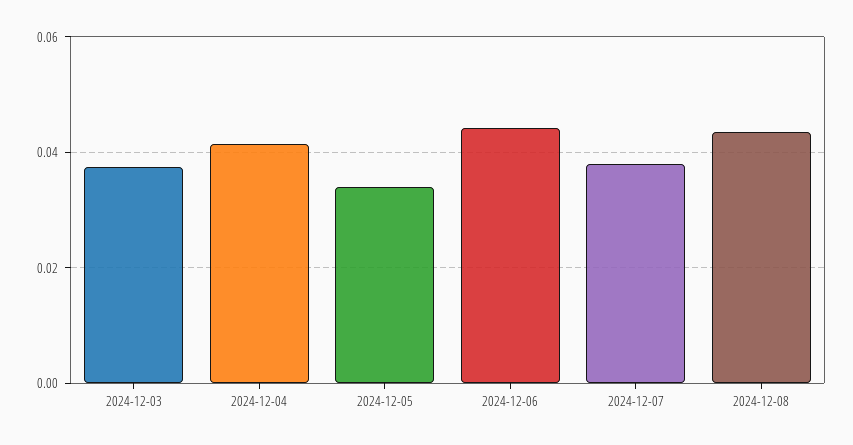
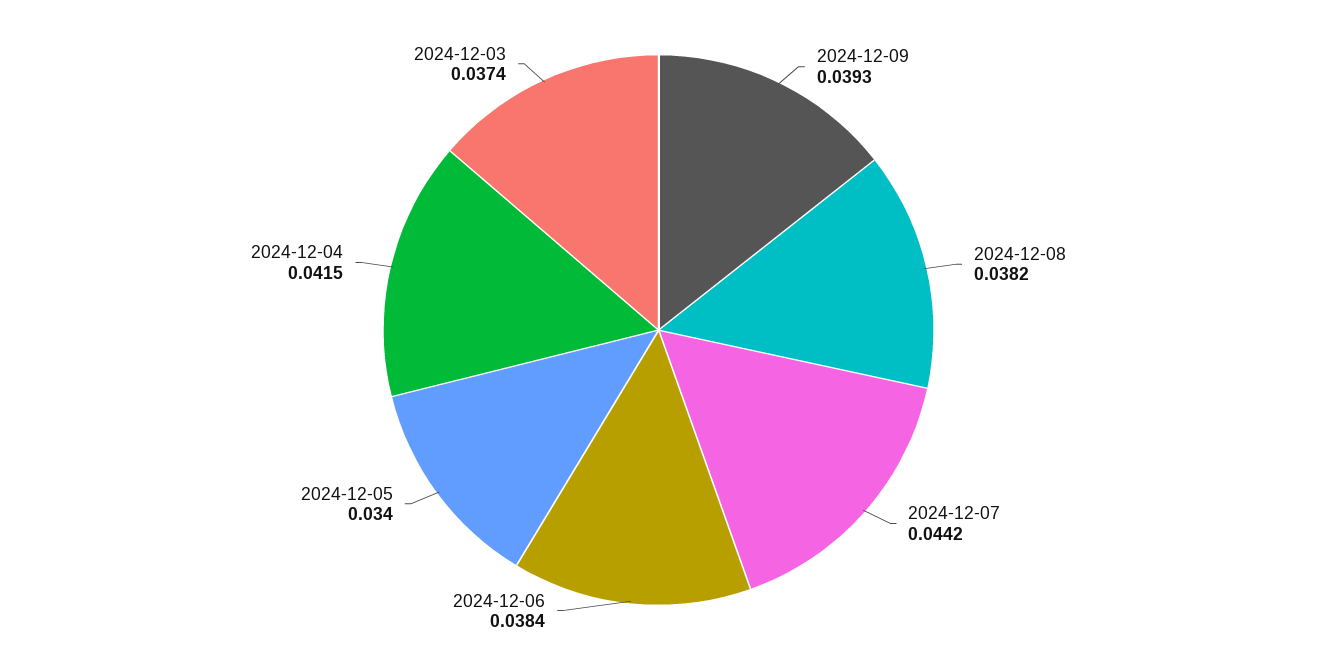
2024-12-06: 0.044 -> 0.0384
2024-12-07: 0.038 -> 0.0442
2024-12-08: 0.044 -> 0.0382
2024-12-09: none -> 0.0393

